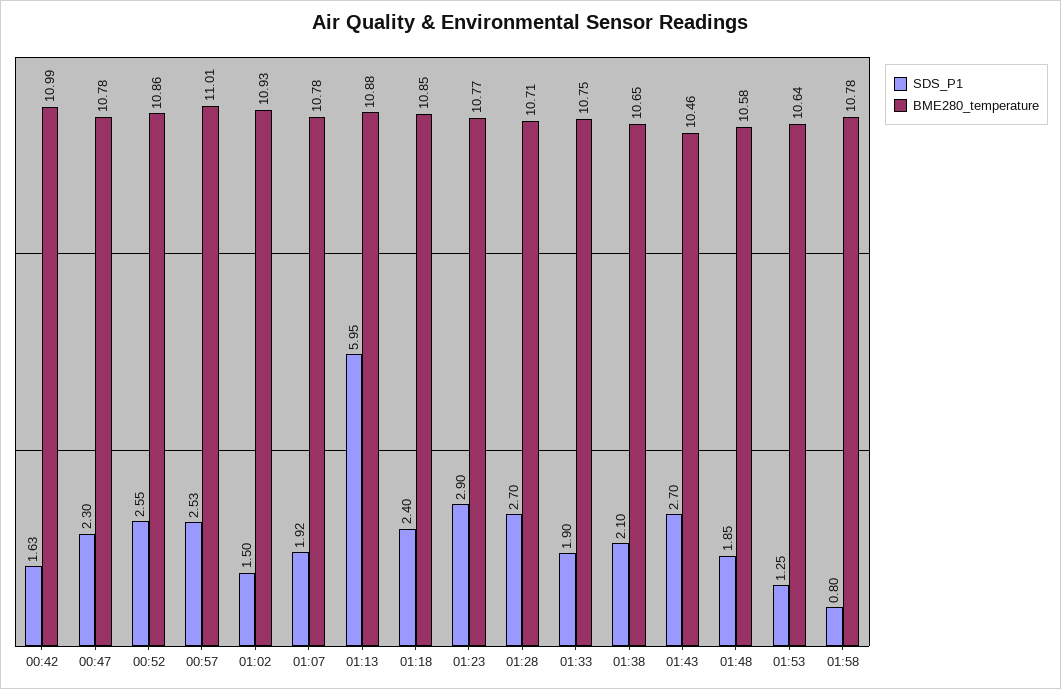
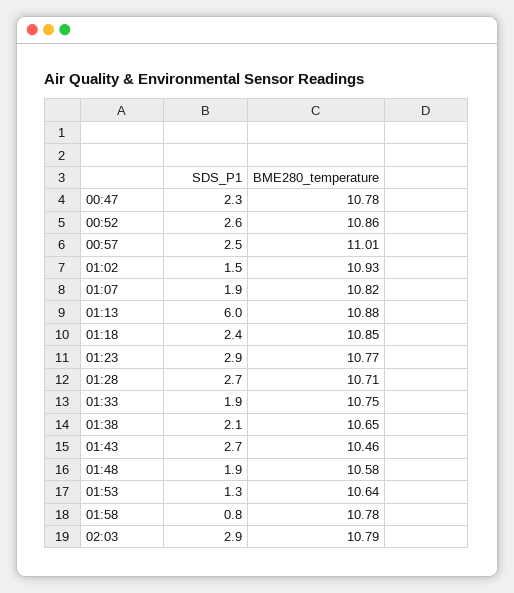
SDS_P1, 00:42: 1.63 -> none
BME280_temperature, 00:42: 10.99 -> none
BME280_temperature, 01:07: 10.78 -> 10.82
SDS_P1, 02:03: none -> 2.9
BME280_temperature, 02:03: none -> 10.79

